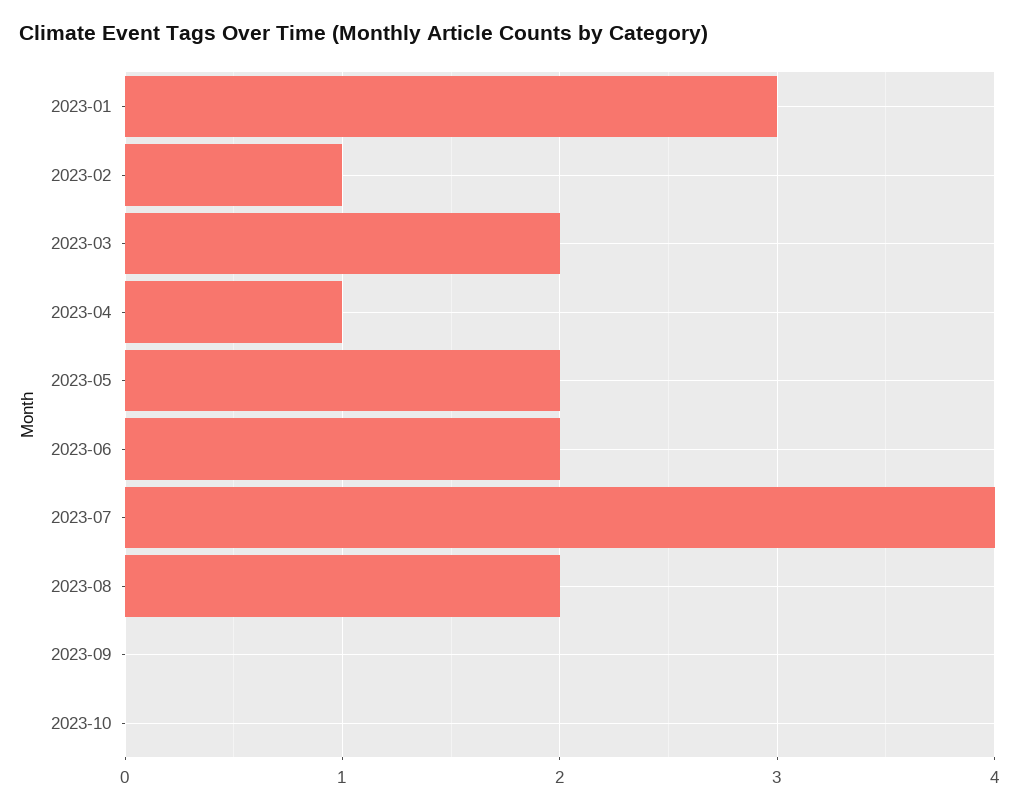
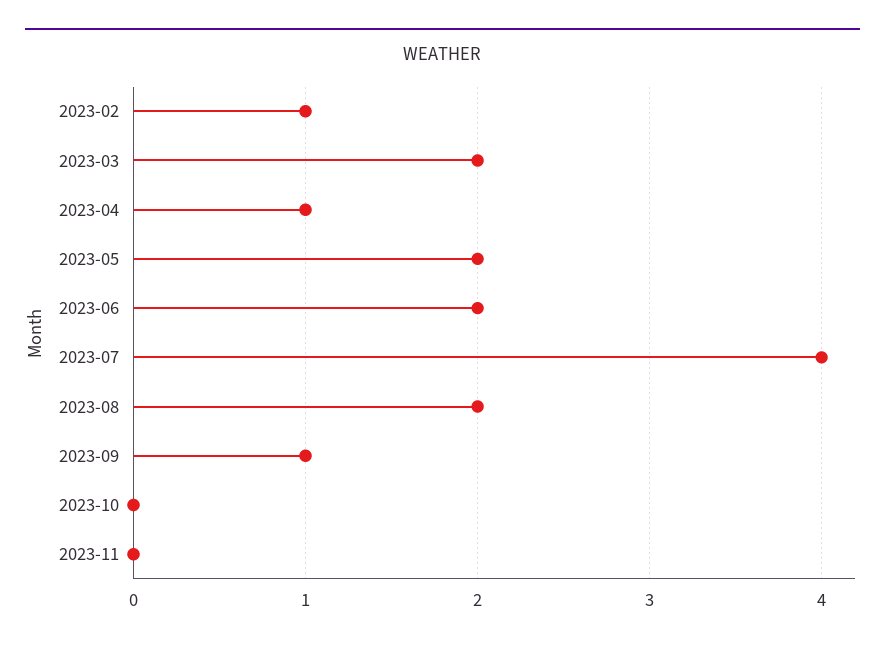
2023-01: 3 -> none
2023-09: 0 -> 1
2023-11: none -> 0

